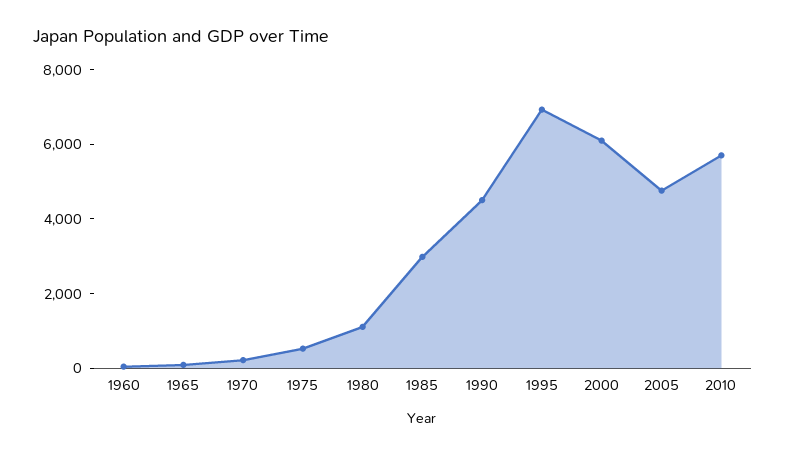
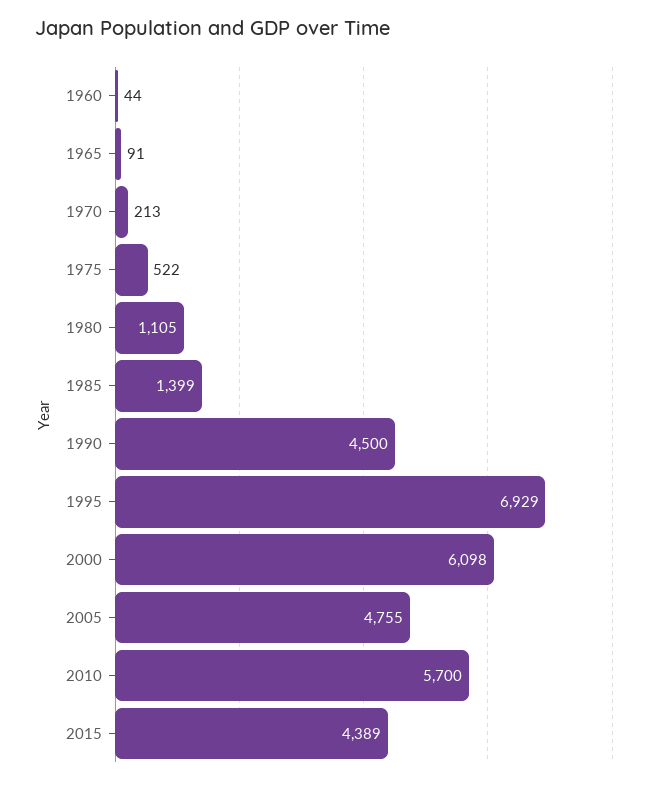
1985: 3000 -> 1399
2015: none -> 4389

